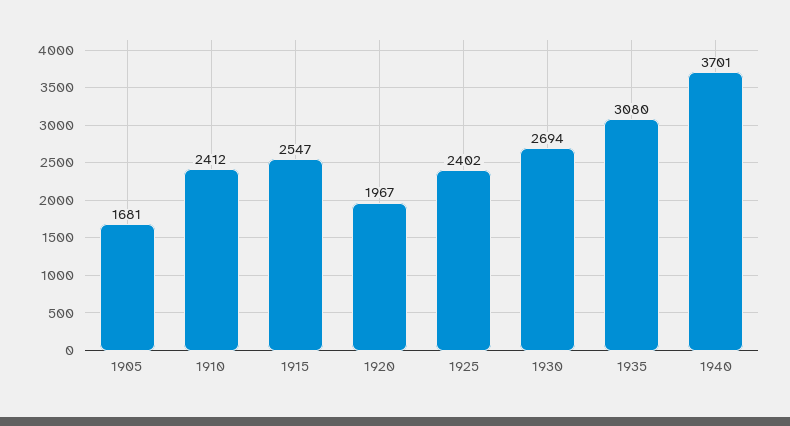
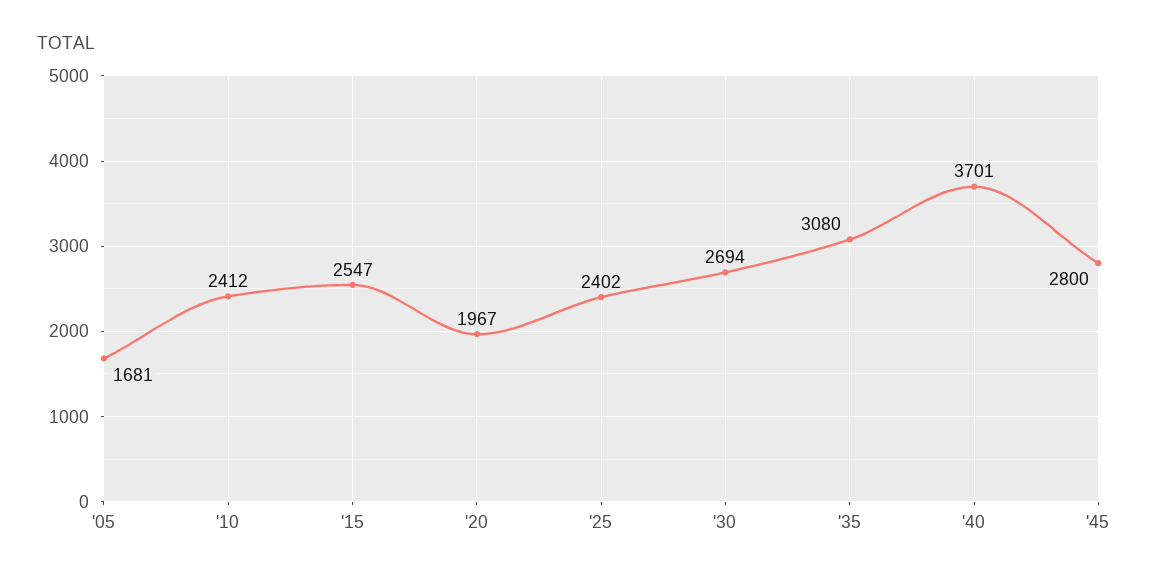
'45: none -> 2800

